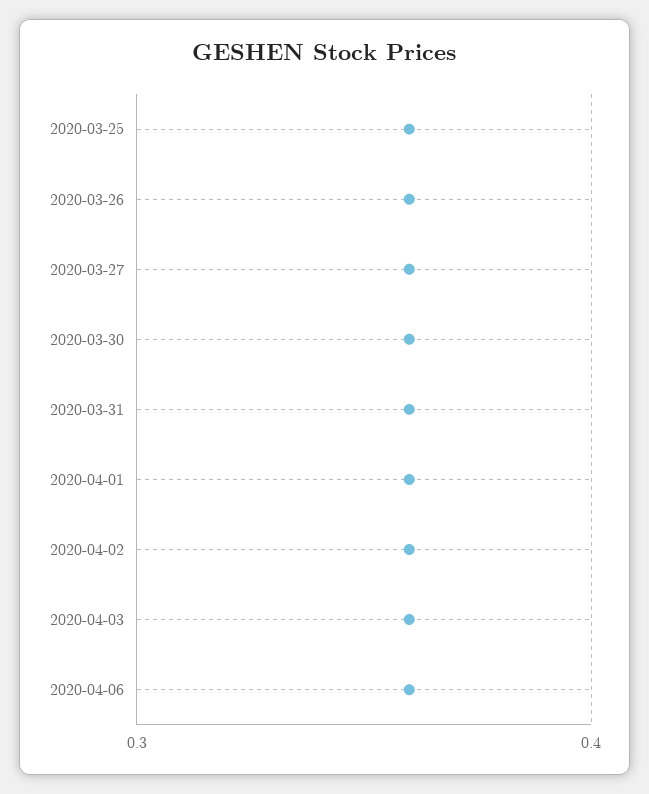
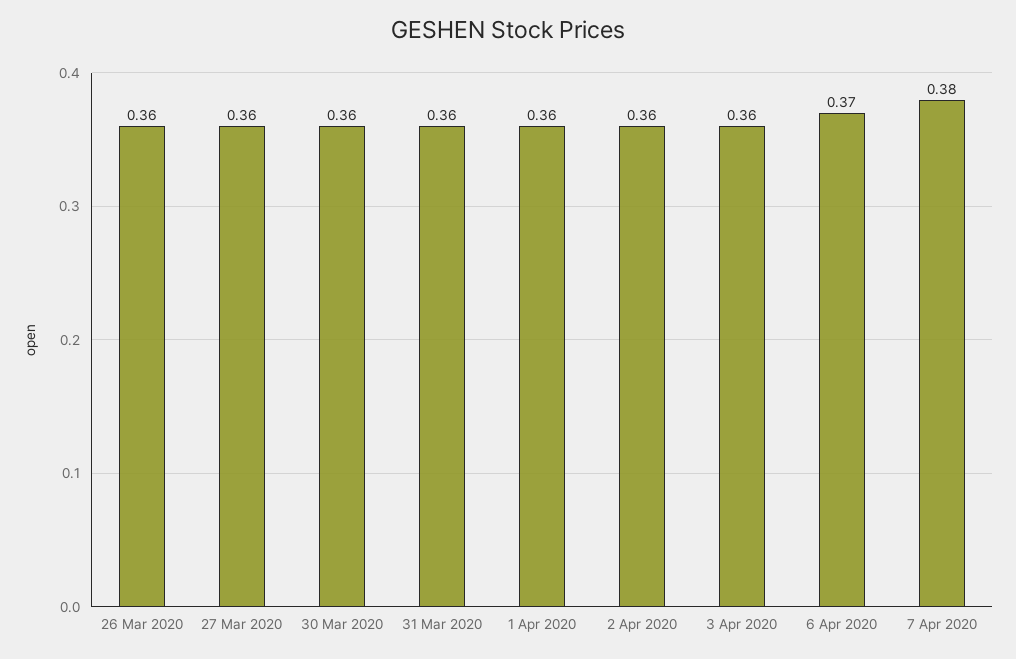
2020-03-25: 0.36 -> none
2020-04-06: 0.36 -> 0.37
7 Apr 2020: none -> 0.38

